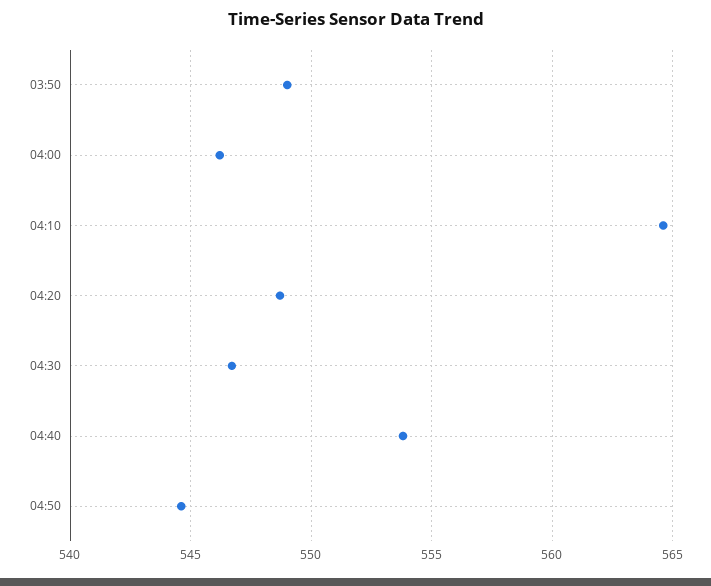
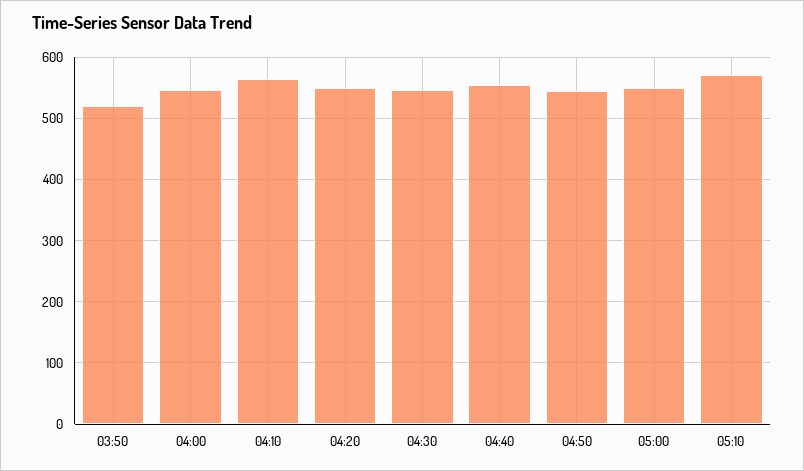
03:50: 549 -> 520
05:00: none -> 550
05:10: none -> 570

